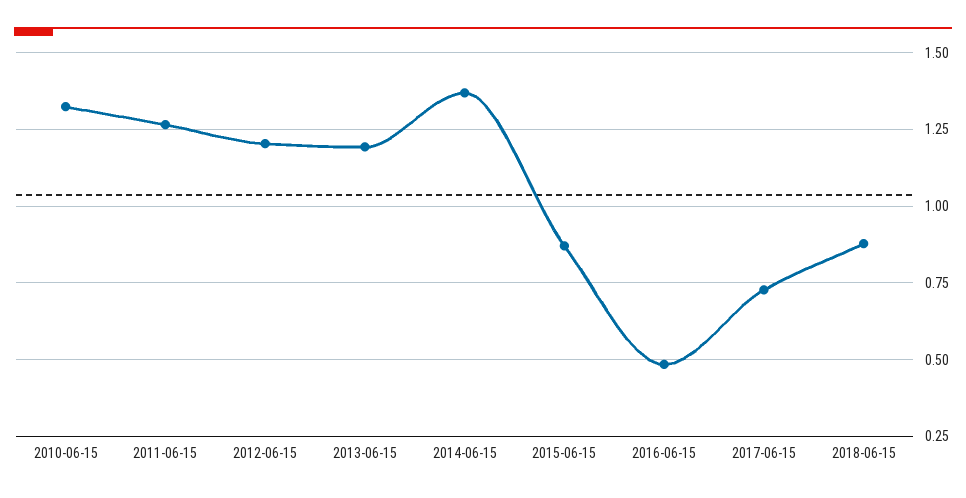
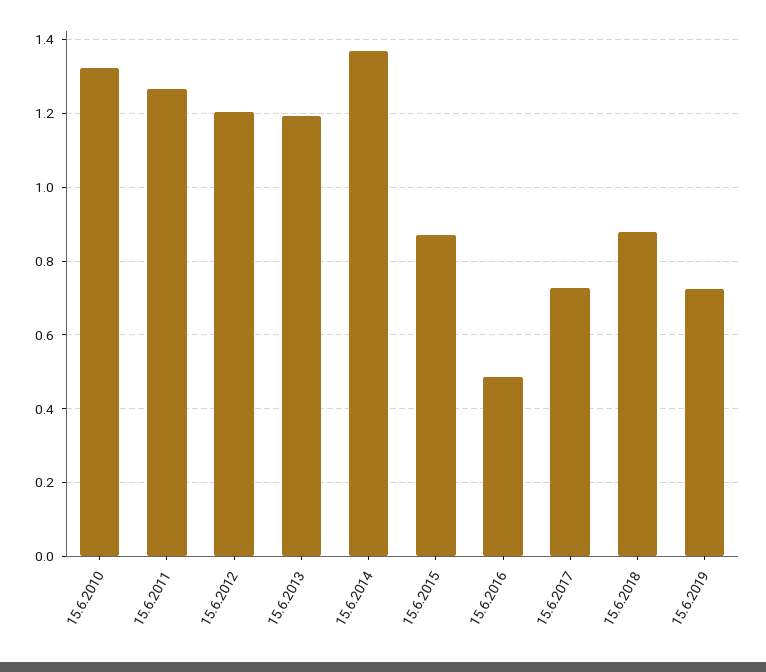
15.6.2019: none -> 0.72

